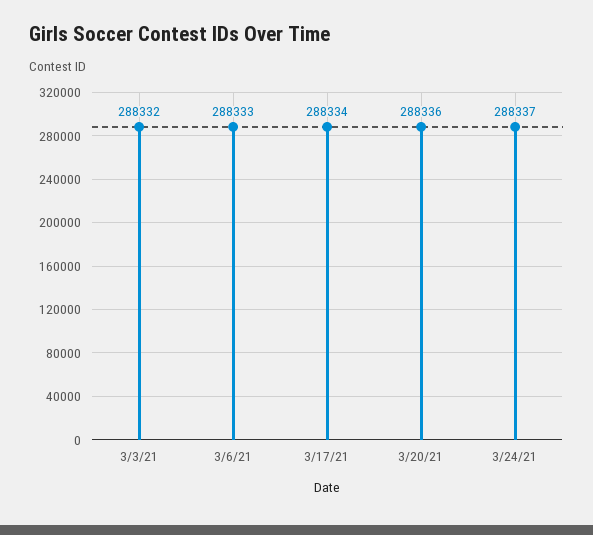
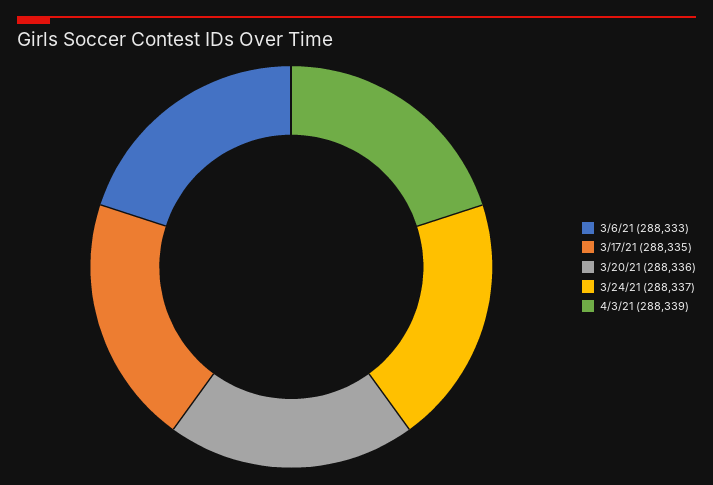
3/3/21: 288332 -> none
3/17/21: 288334 -> 288335
4/3/21: none -> 288339

